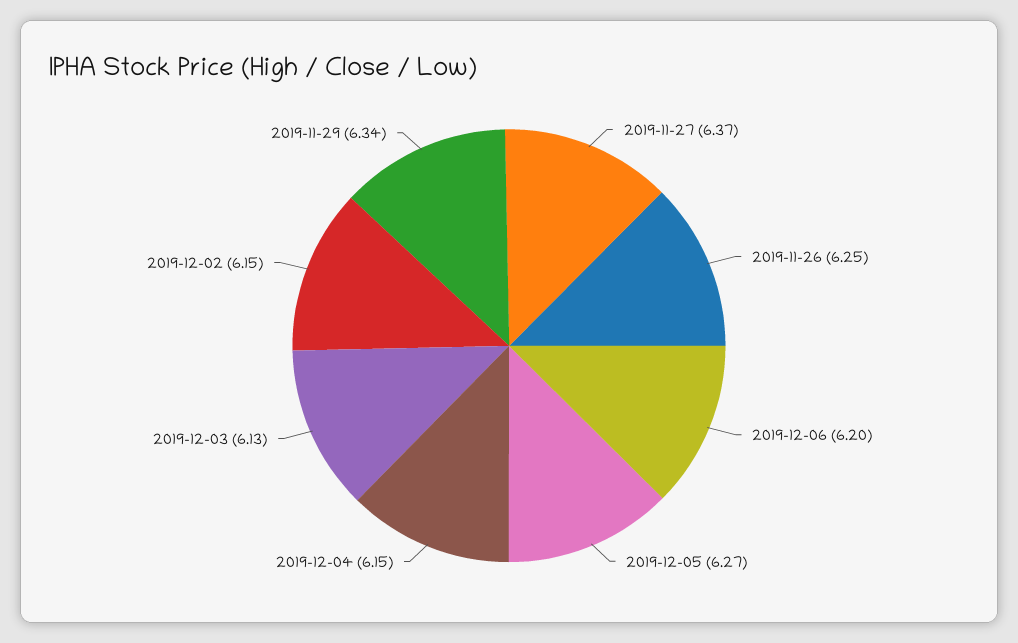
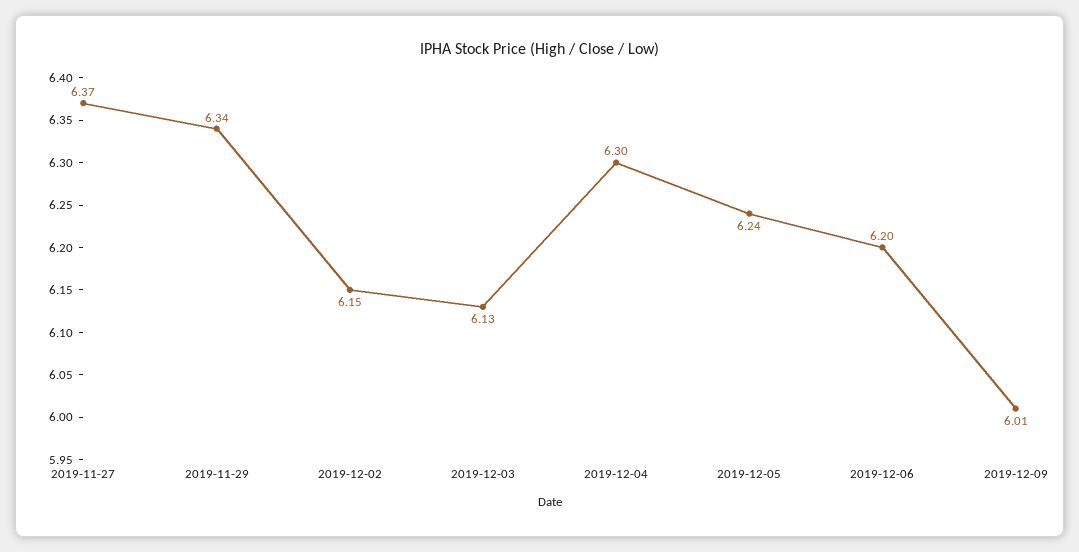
2019-11-26: 6.25 -> none
2019-12-05: 6.27 -> 6.24
2019-12-04: 6.15 -> 6.3
2019-12-09: none -> 6.01

